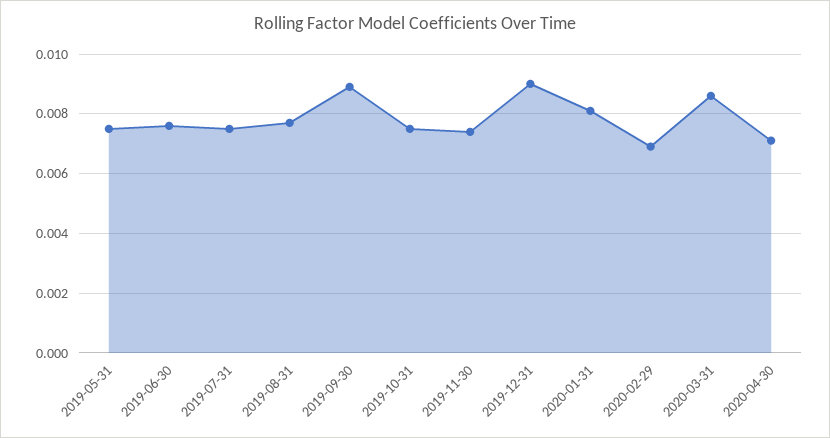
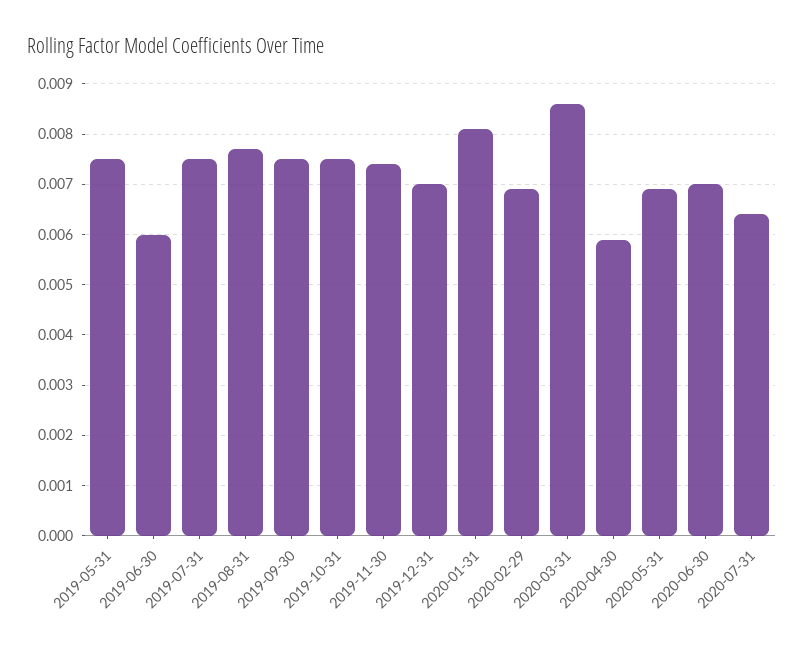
2019-06-30: 0.0075 -> 0.006
2019-09-30: 0.009 -> 0.0075
2019-12-31: 0.009 -> 0.007
2020-04-30: 0.007 -> 0.006
2020-05-31: none -> 0.007
2020-06-30: none -> 0.007
2020-07-31: none -> 0.0065

